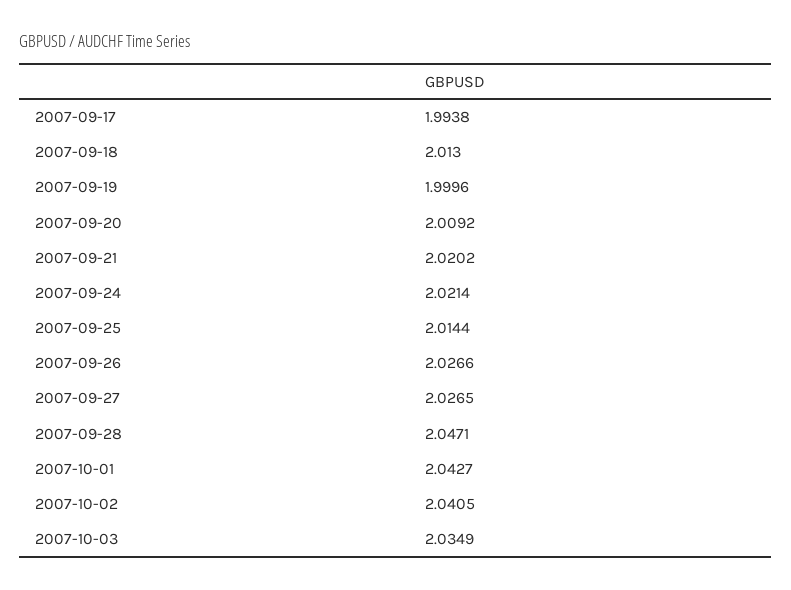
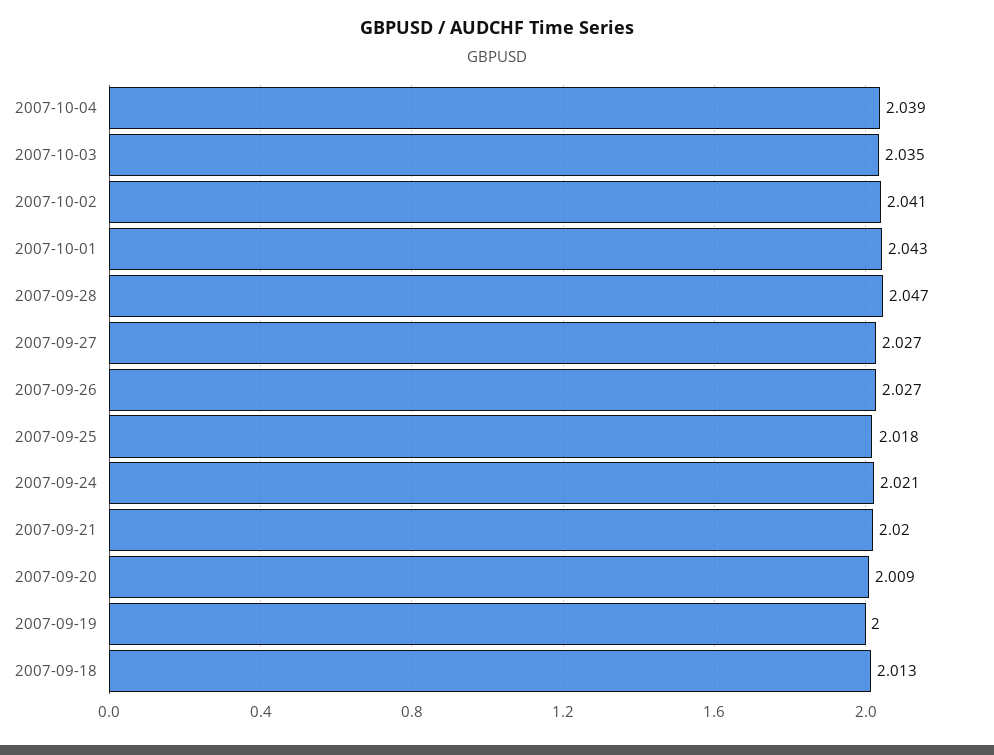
2007-09-17: 1.9938 -> none
2007-09-25: 2.0144 -> 2.018
2007-10-04: none -> 2.039

